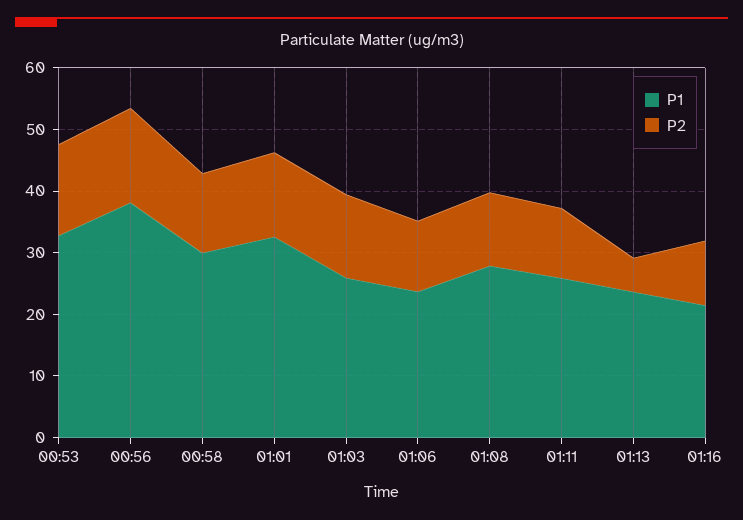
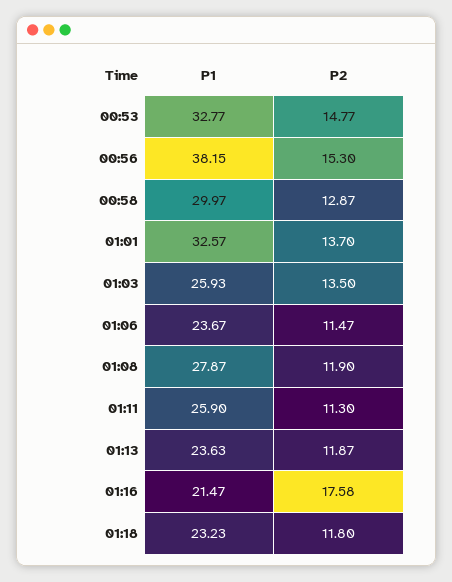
P2, 01:13: 6 -> 11.87
P2, 01:16: 10 -> 17.58
P1, 01:18: none -> 23.23
P2, 01:18: none -> 11.8

